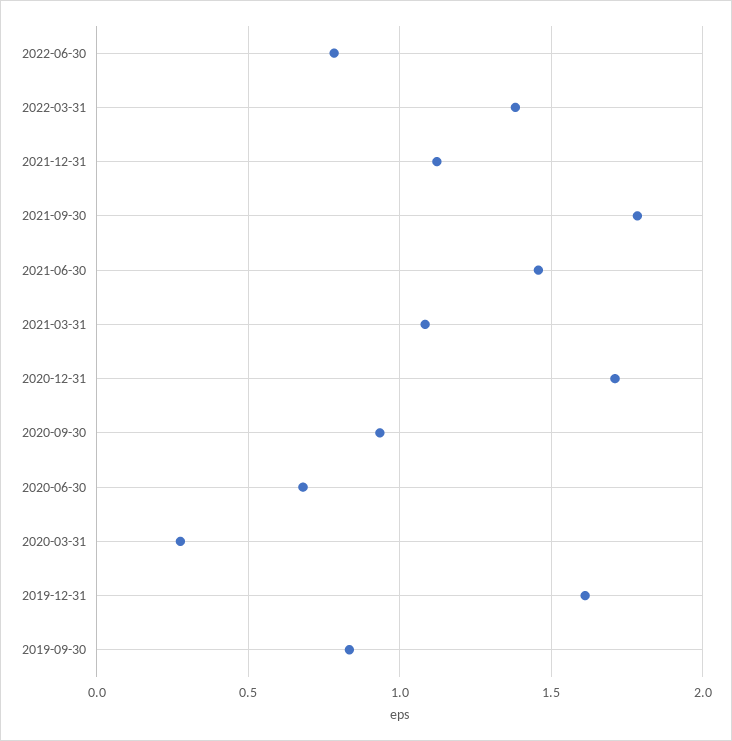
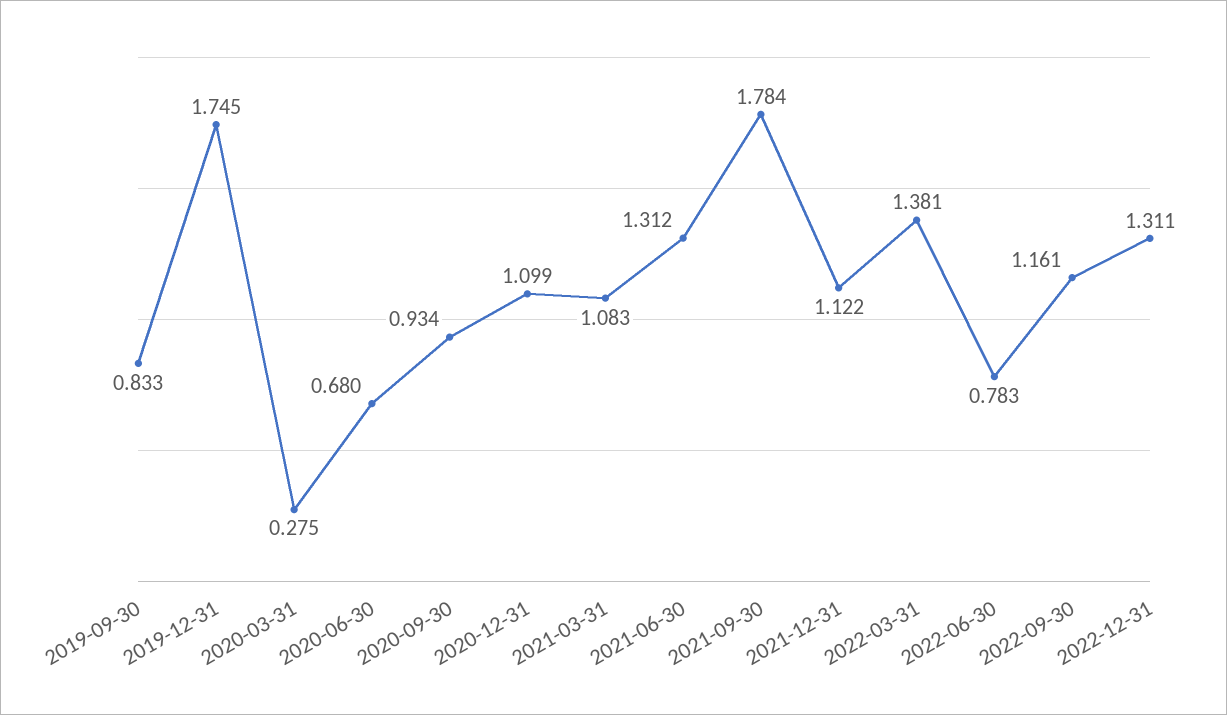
2021-06-30: 1.45 -> 1.312
2020-12-31: 1.7 -> 1.099
2019-12-31: 1.6 -> 1.745
2022-09-30: none -> 1.161
2022-12-31: none -> 1.311

